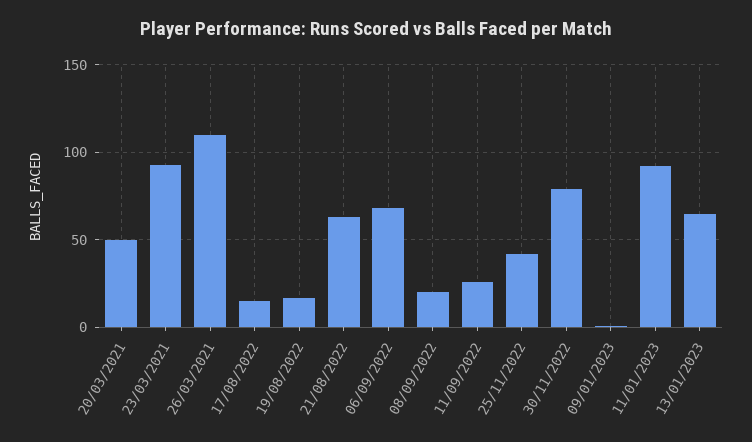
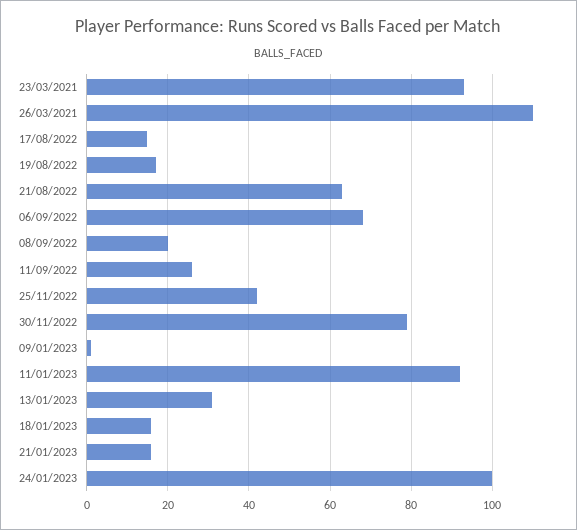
20/03/2021: 50 -> none
13/01/2023: 65 -> 30
18/01/2023: none -> 15
21/01/2023: none -> 15
24/01/2023: none -> 100

